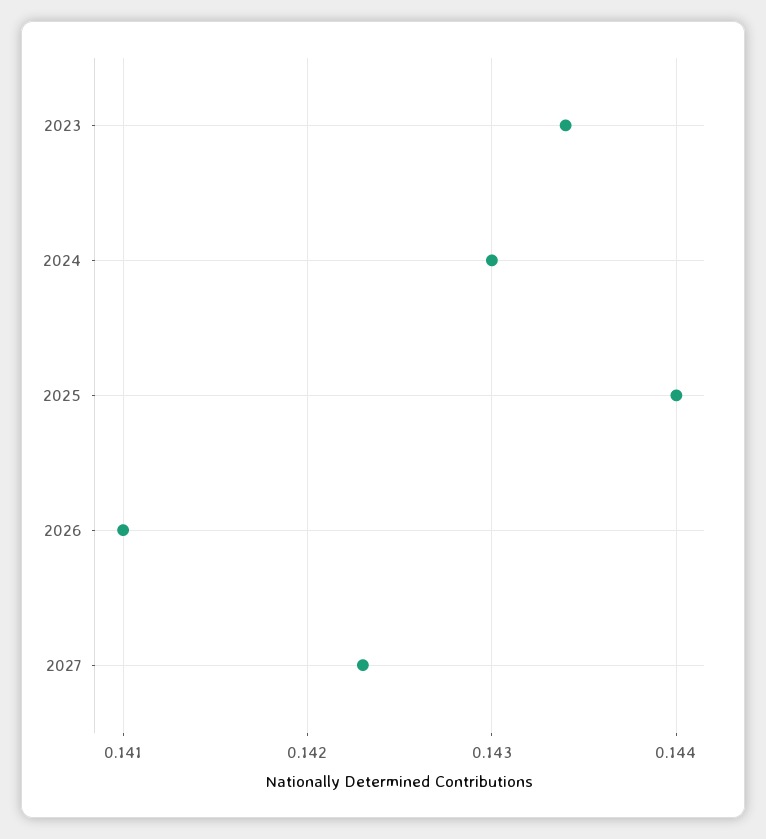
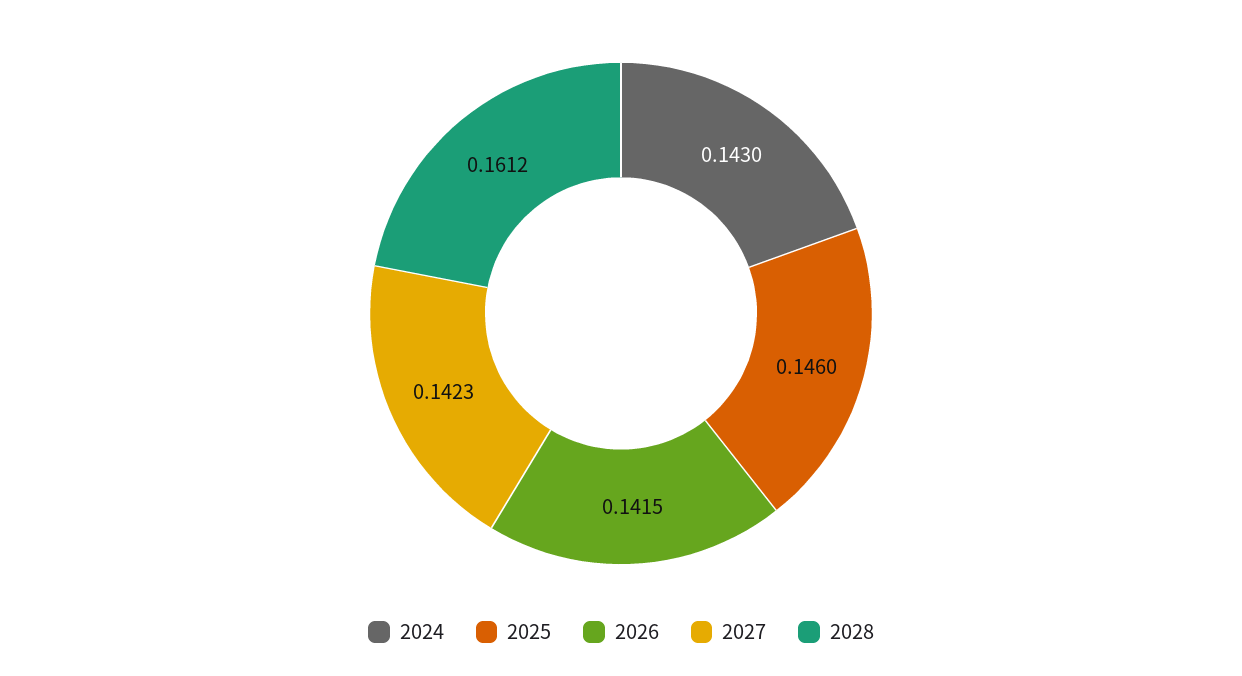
2023: 0.1434 -> none
2025: 0.144 -> 0.146
2026: 0.141 -> 0.1415
2028: none -> 0.1612

